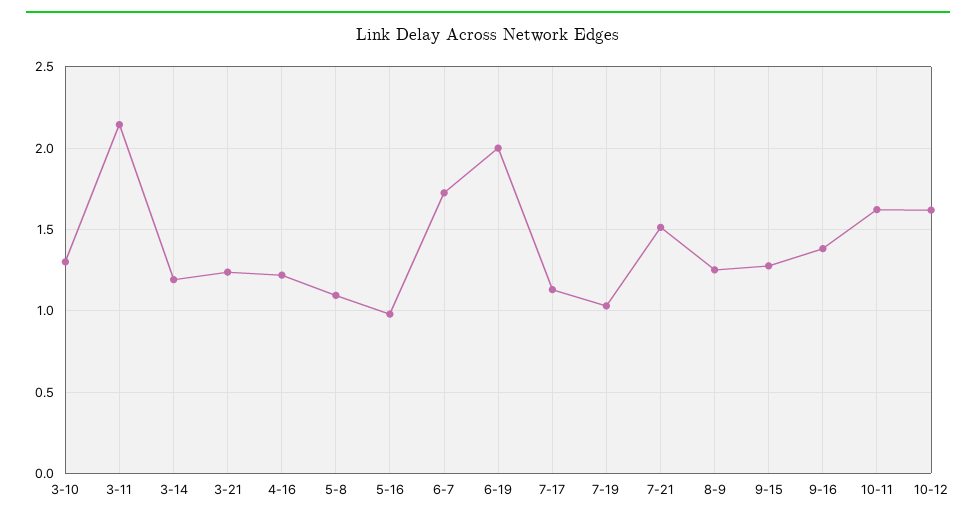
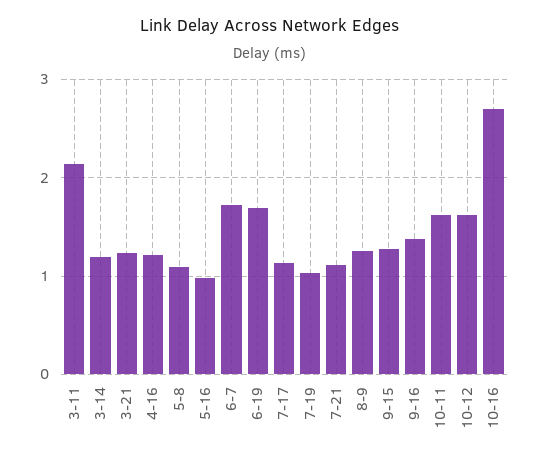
3-10: 1.3 -> none
6-19: 2 -> 1.7
7-21: 1.5 -> 1.1
10-16: none -> 2.7

